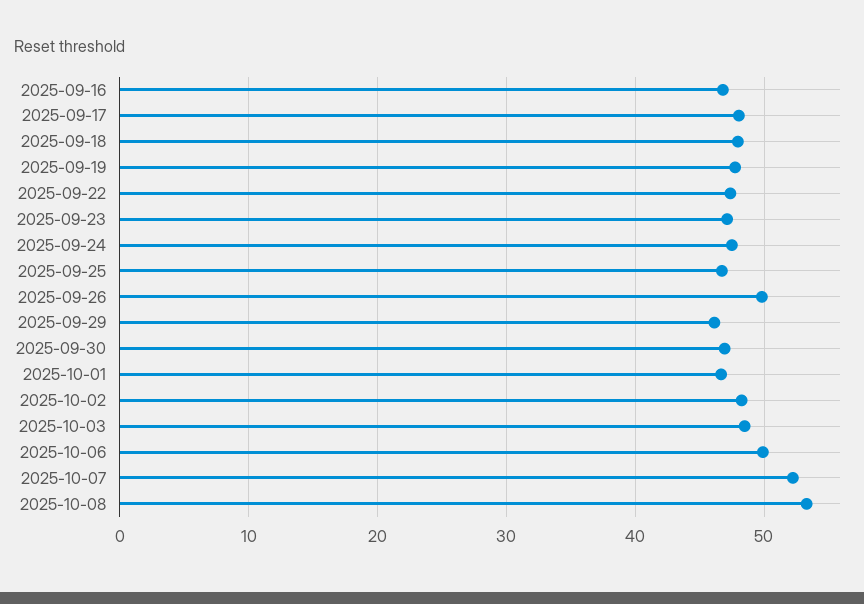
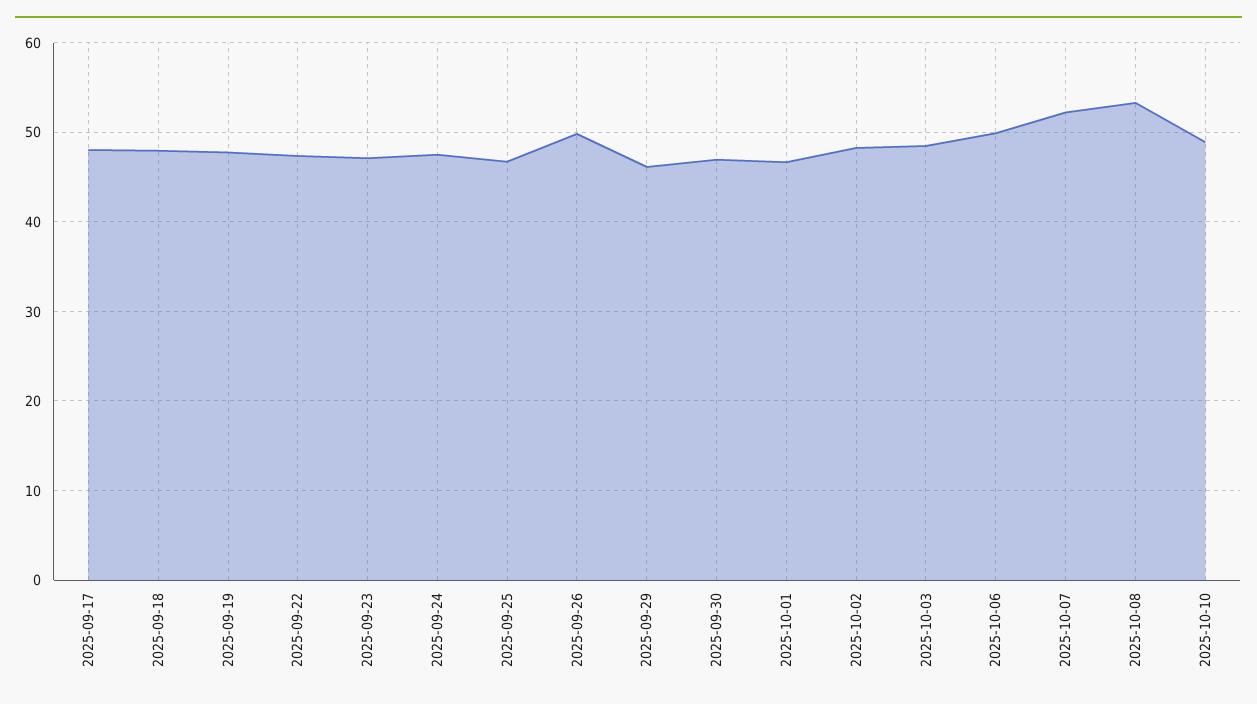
2025-09-16: 47 -> none
2025-10-10: none -> 49

